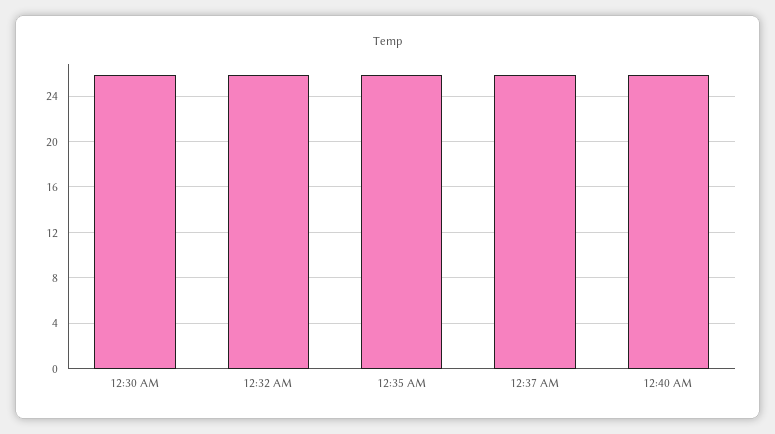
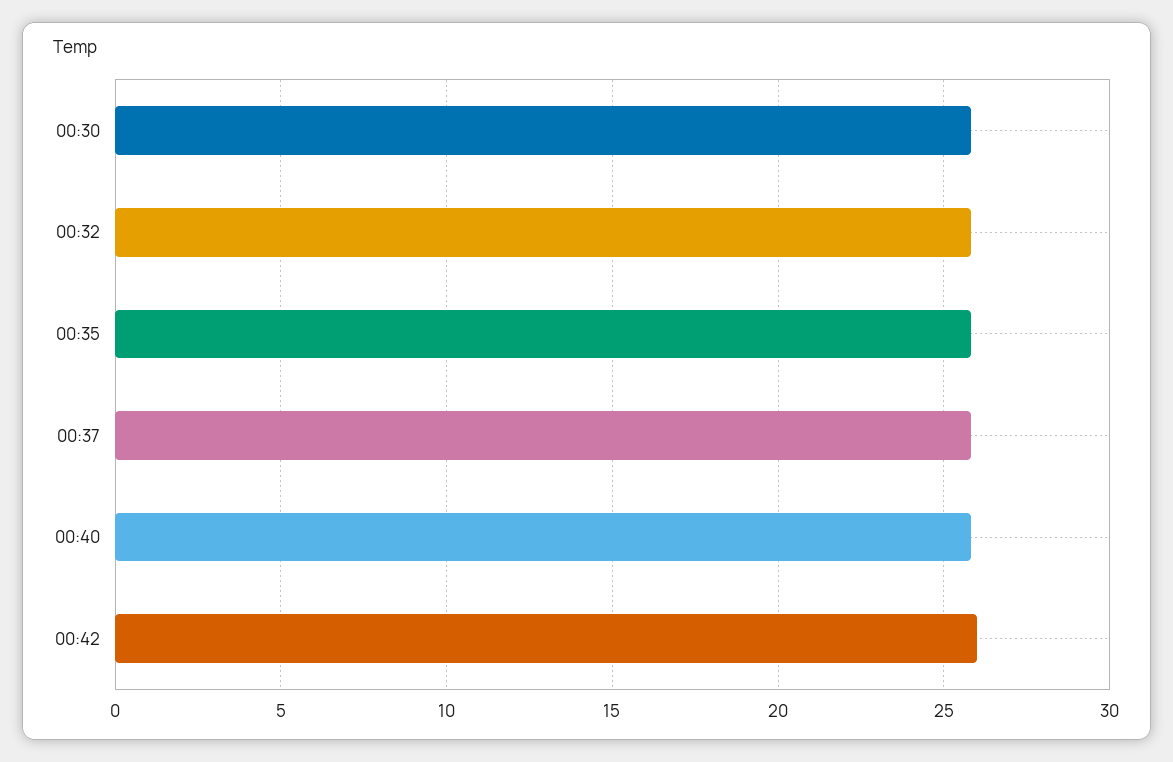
00:42: none -> 26

